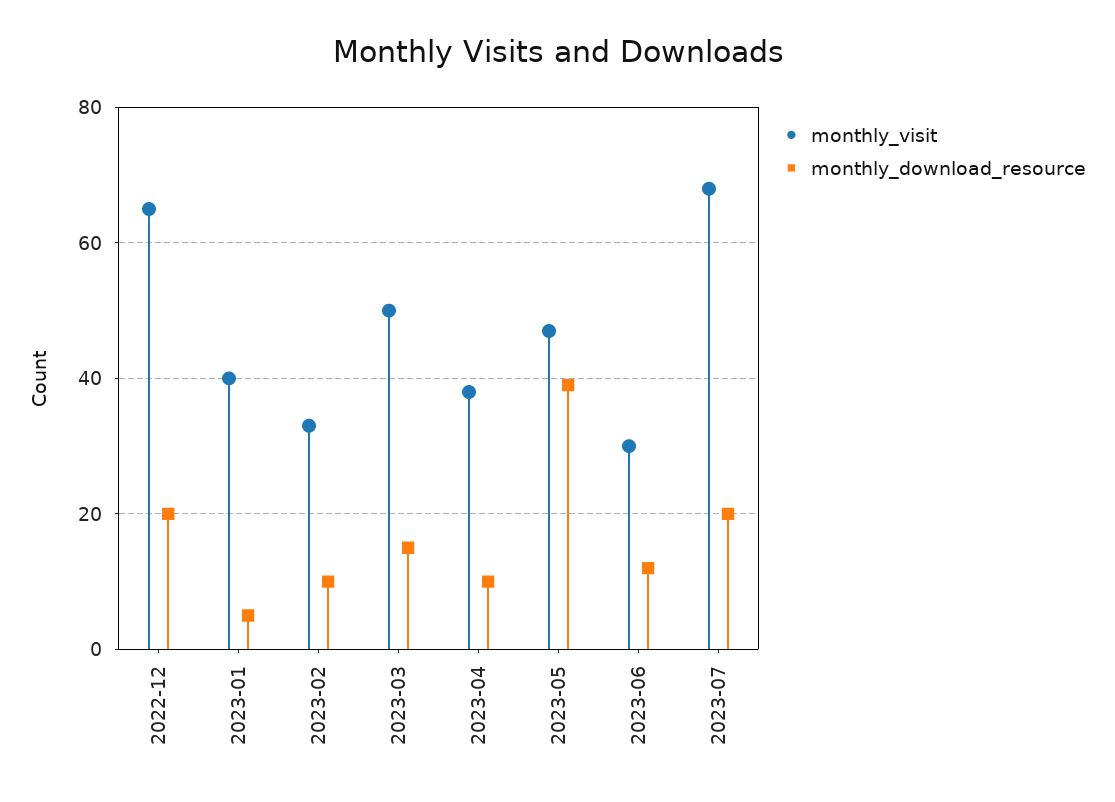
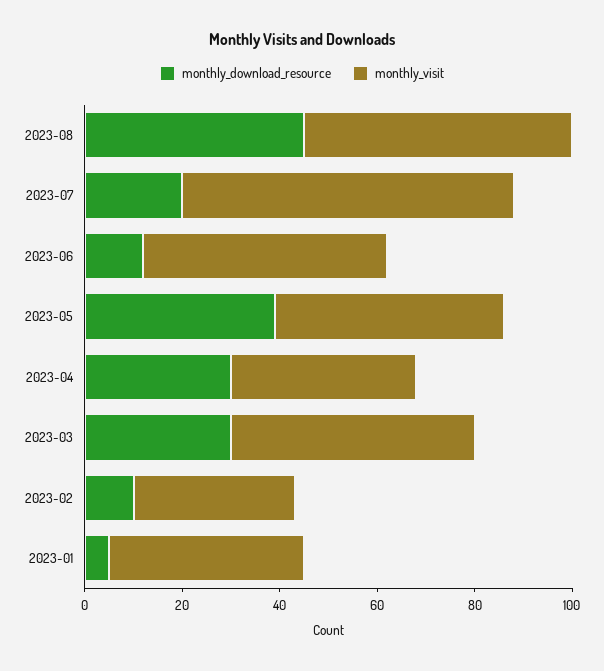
monthly_visit, 2022-12: 65 -> none
monthly_download_resource, 2022-12: 20 -> none
monthly_download_resource, 2023-03: 15 -> 30
monthly_download_resource, 2023-04: 10 -> 30
monthly_visit, 2023-06: 30 -> 50
monthly_download_resource, 2023-08: none -> 45
monthly_visit, 2023-08: none -> 55

